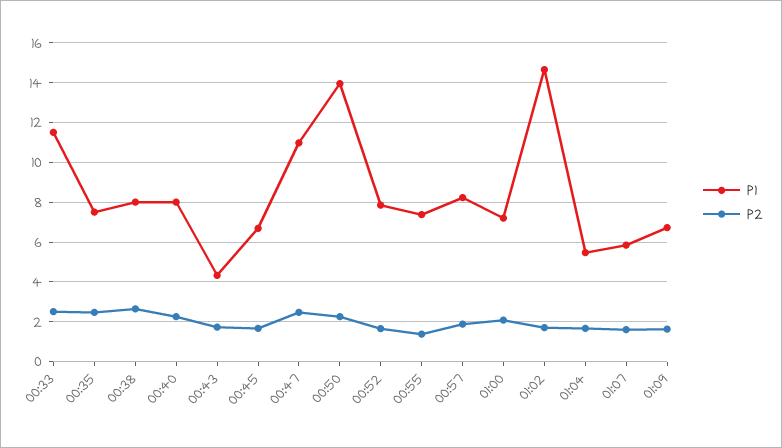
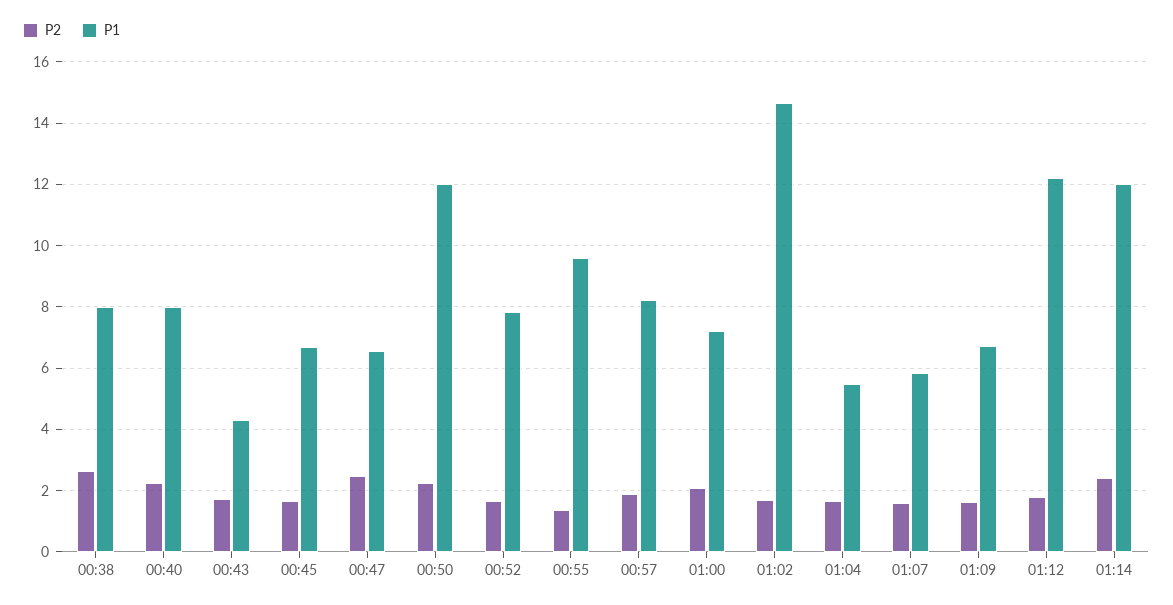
P1, 00:33: 11.5 -> none
P2, 00:33: 2.5 -> none
P1, 00:35: 7.5 -> none
P2, 00:35: 2.5 -> none
P1, 00:47: 11 -> 6.6
P1, 00:50: 14 -> 12
P1, 00:55: 7.5 -> 9.6
P2, 01:12: none -> 1.8
P1, 01:12: none -> 12.2
P2, 01:14: none -> 2.4
P1, 01:14: none -> 12

